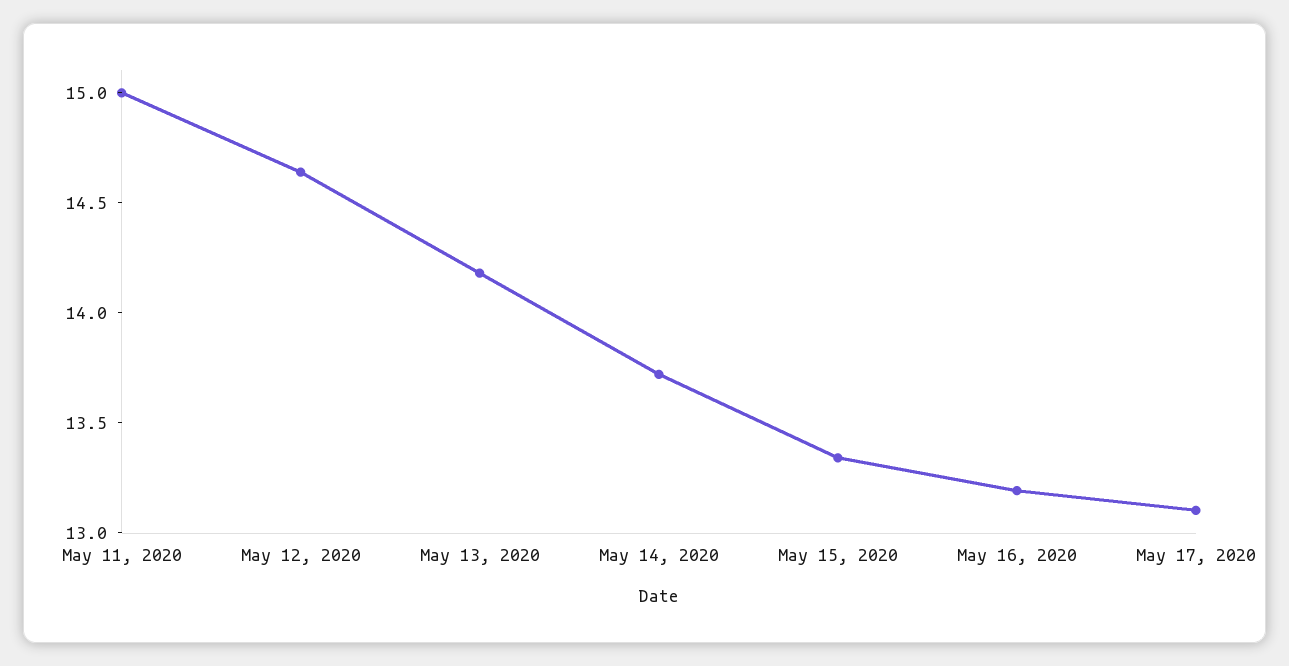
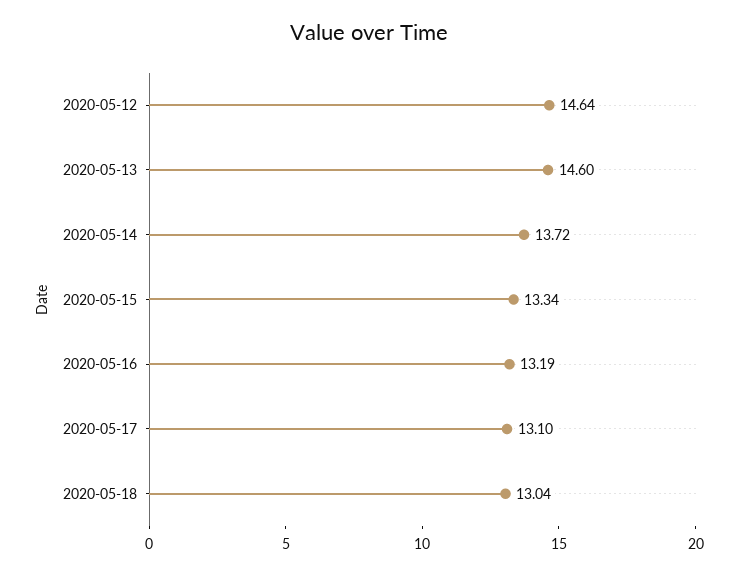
May 11, 2020: 15 -> none
May 13, 2020: 14.2 -> 14.6
2020-05-18: none -> 13.04

